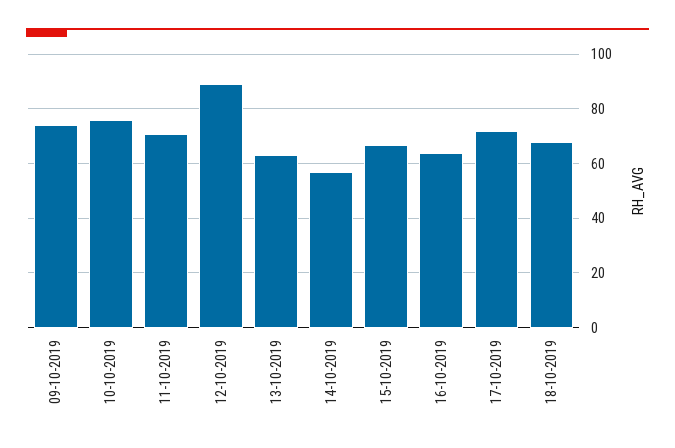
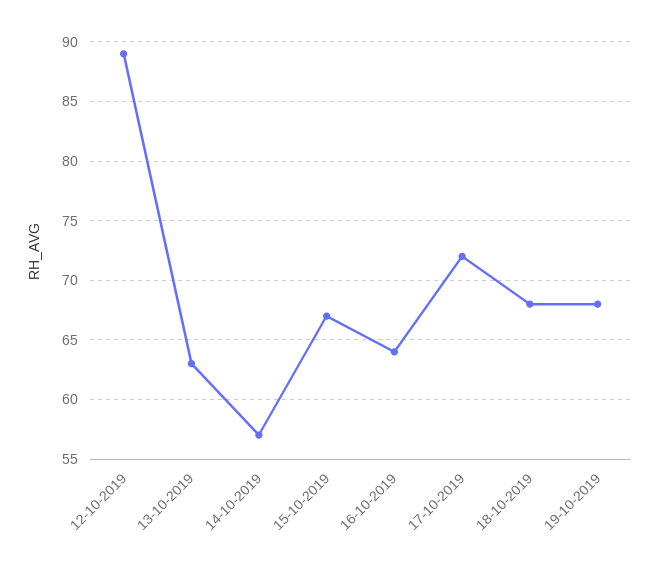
09-10-2019: 75 -> none
10-10-2019: 75 -> none
11-10-2019: 70 -> none
19-10-2019: none -> 68

